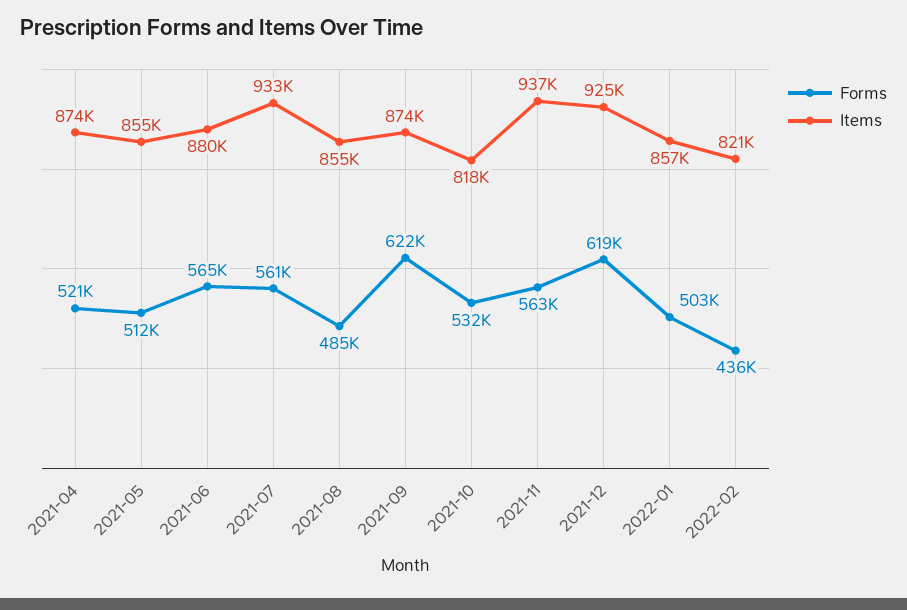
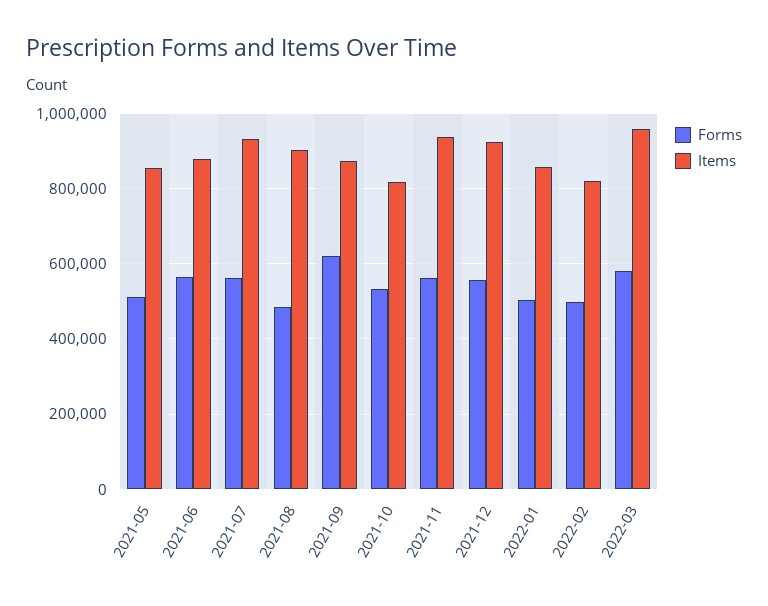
Forms, 2021-04: 521000 -> none
Items, 2021-04: 874000 -> none
Items, 2021-08: 855000 -> 900000
Forms, 2021-12: 619000 -> 560000
Forms, 2022-02: 436000 -> 500000
Forms, 2022-03: none -> 580000
Items, 2022-03: none -> 960000

